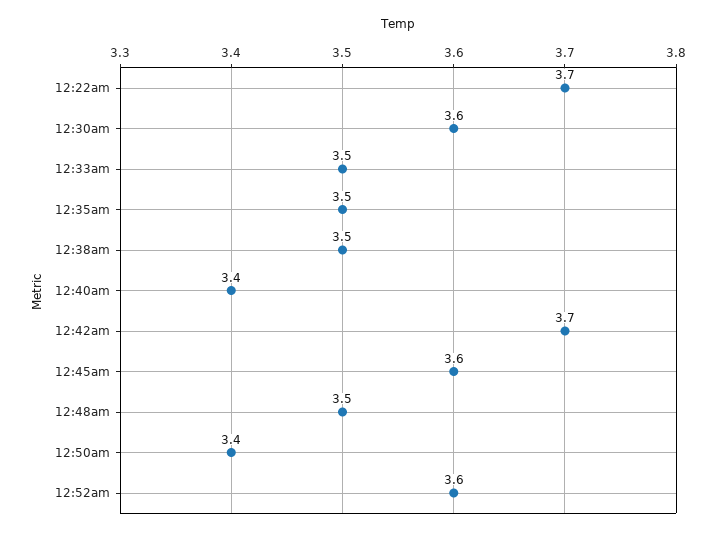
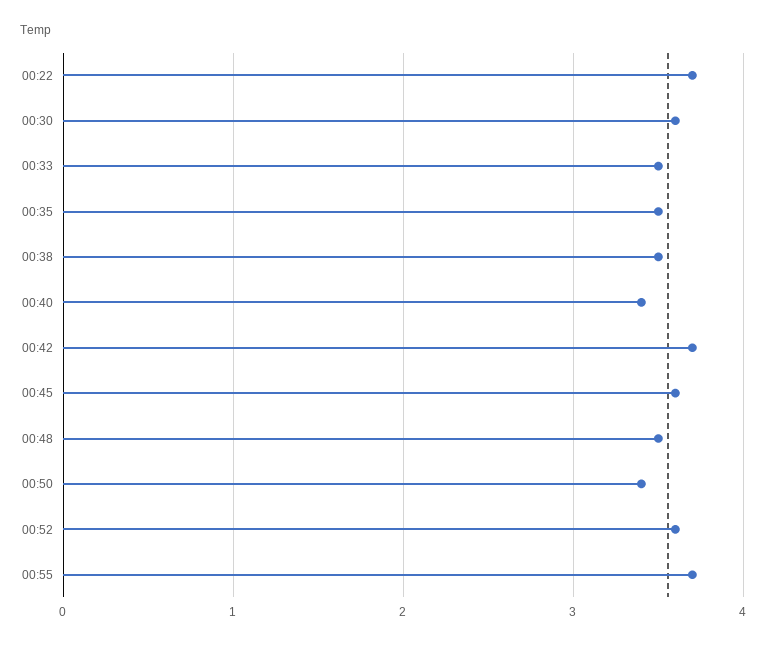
00:55: none -> 3.7

